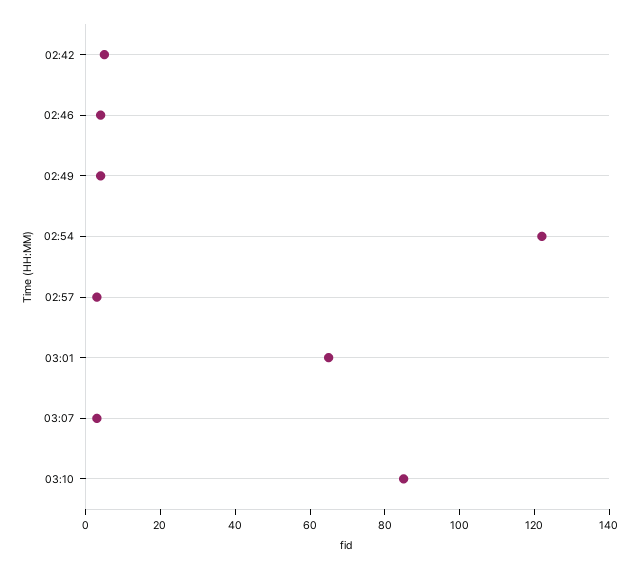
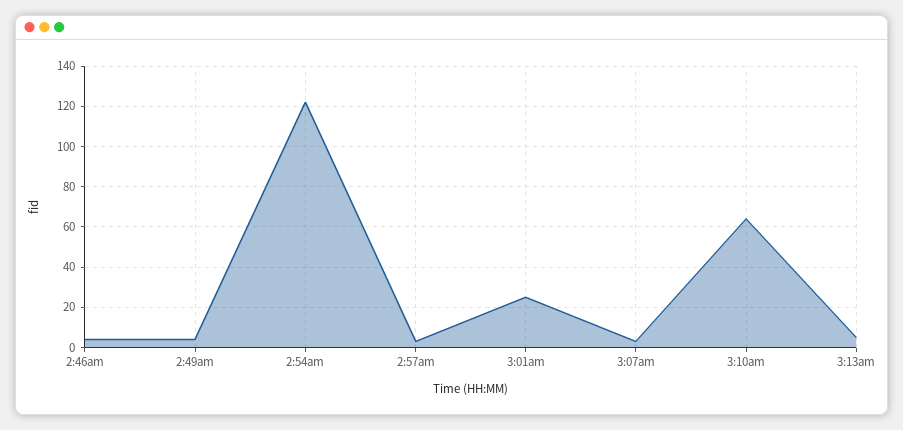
02:42: 5 -> none
03:01: 65 -> 25
03:10: 85 -> 65
3:13am: none -> 5

